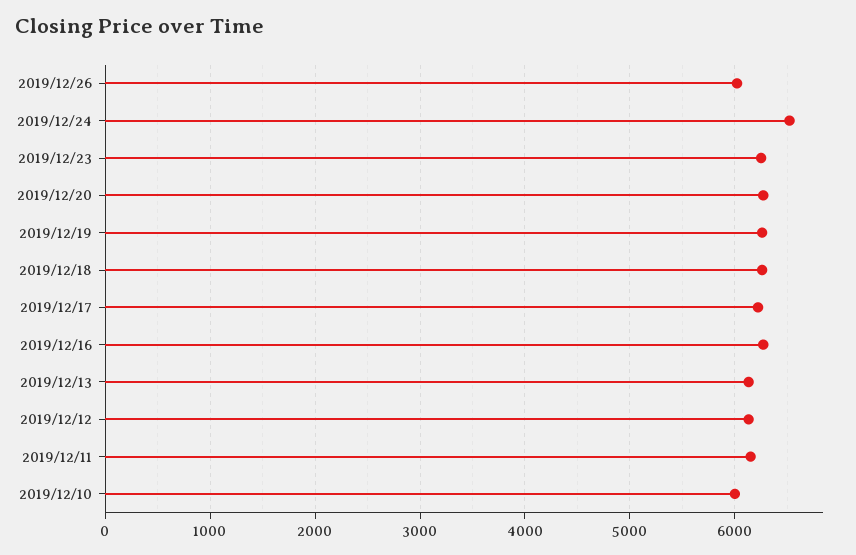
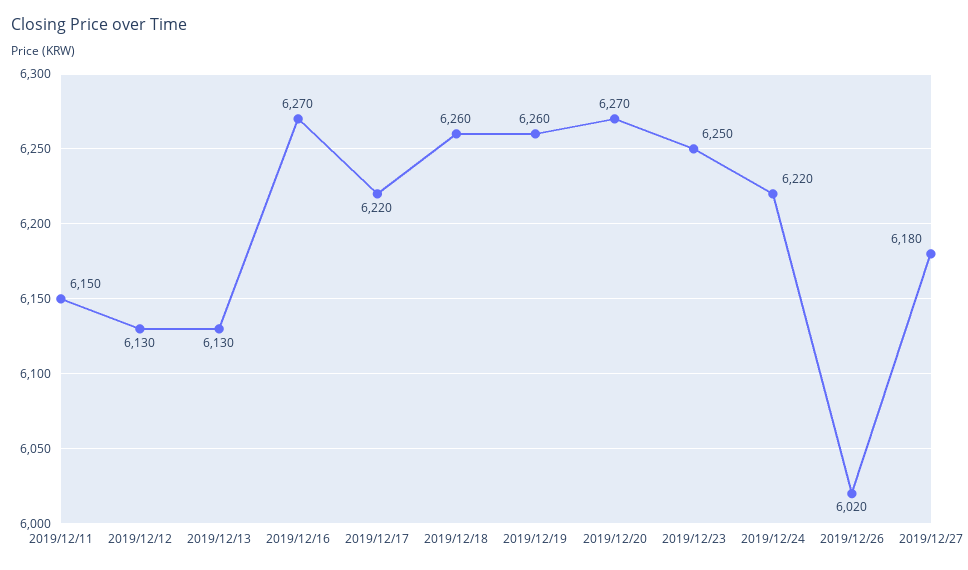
2019/12/24: 6500 -> 6220
2019/12/10: 6000 -> none
2019/12/27: none -> 6180

